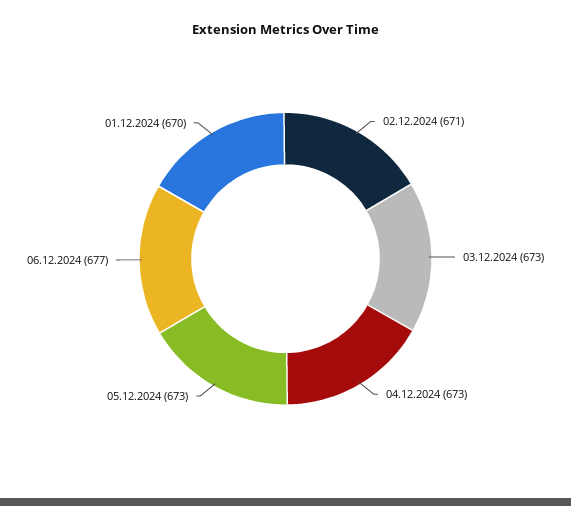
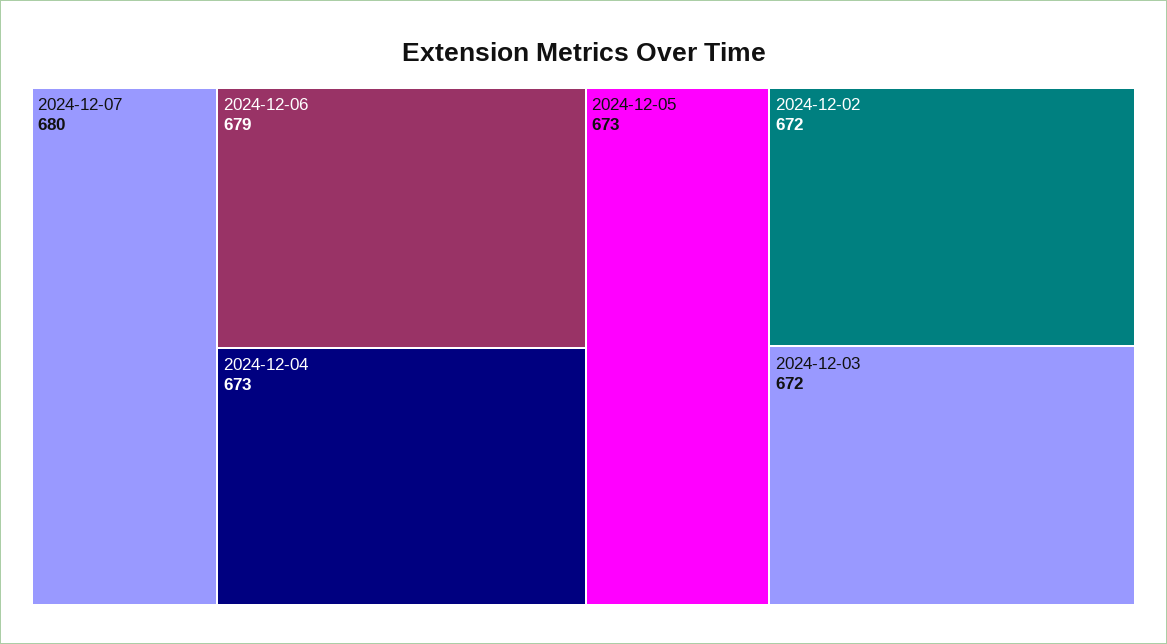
02.12.2024: 671 -> 672
03.12.2024: 673 -> 672
06.12.2024: 677 -> 679
01.12.2024: 670 -> none
2024-12-07: none -> 680

